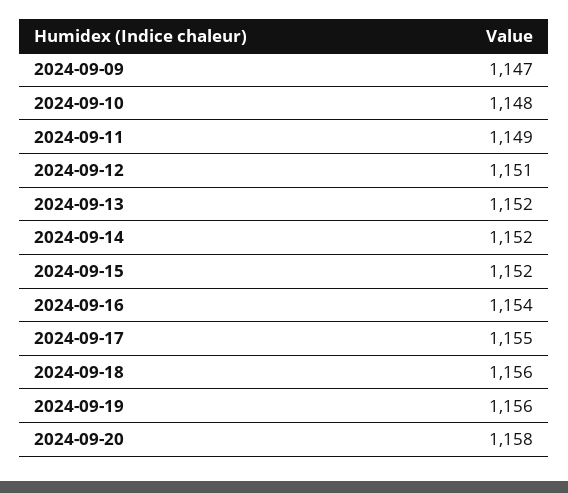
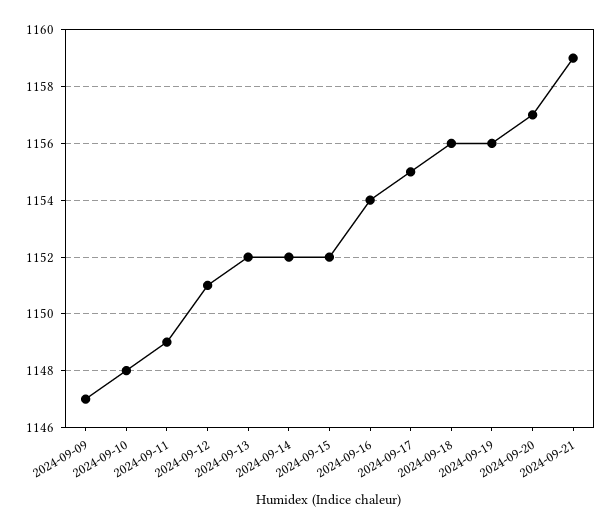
2024-09-20: 1158 -> 1157
2024-09-21: none -> 1159

